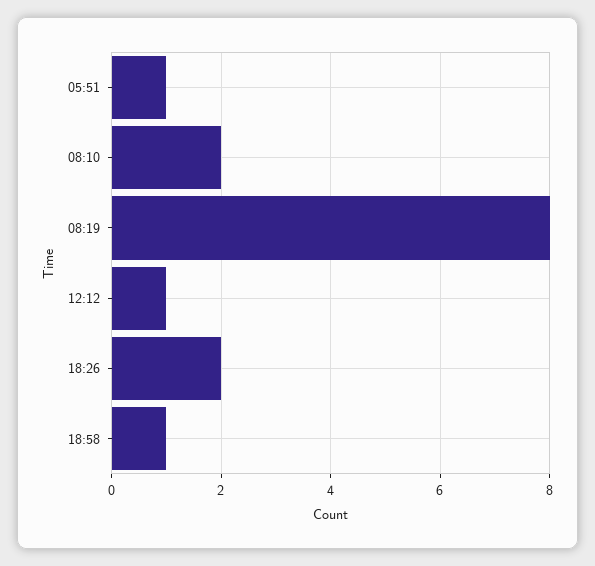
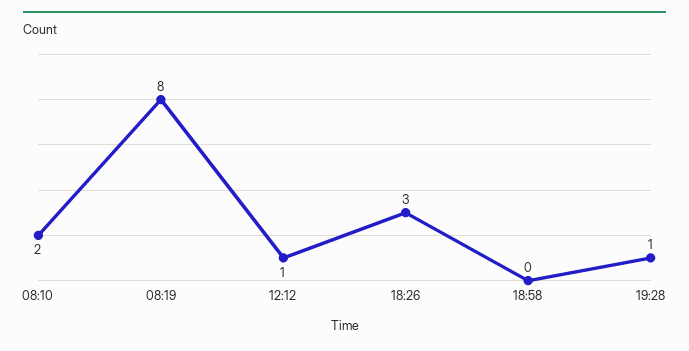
05:51: 1 -> none
18:26: 2 -> 3
18:58: 1 -> 0
19:28: none -> 1

